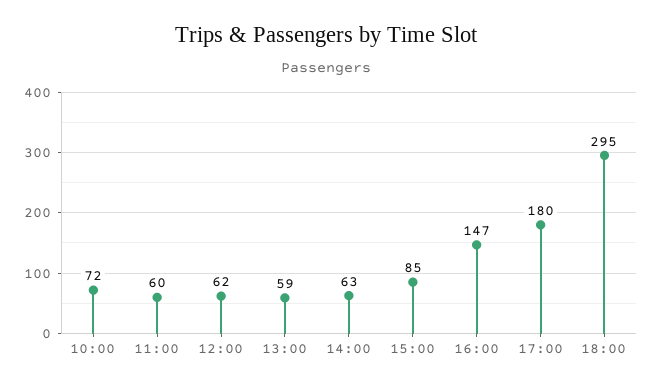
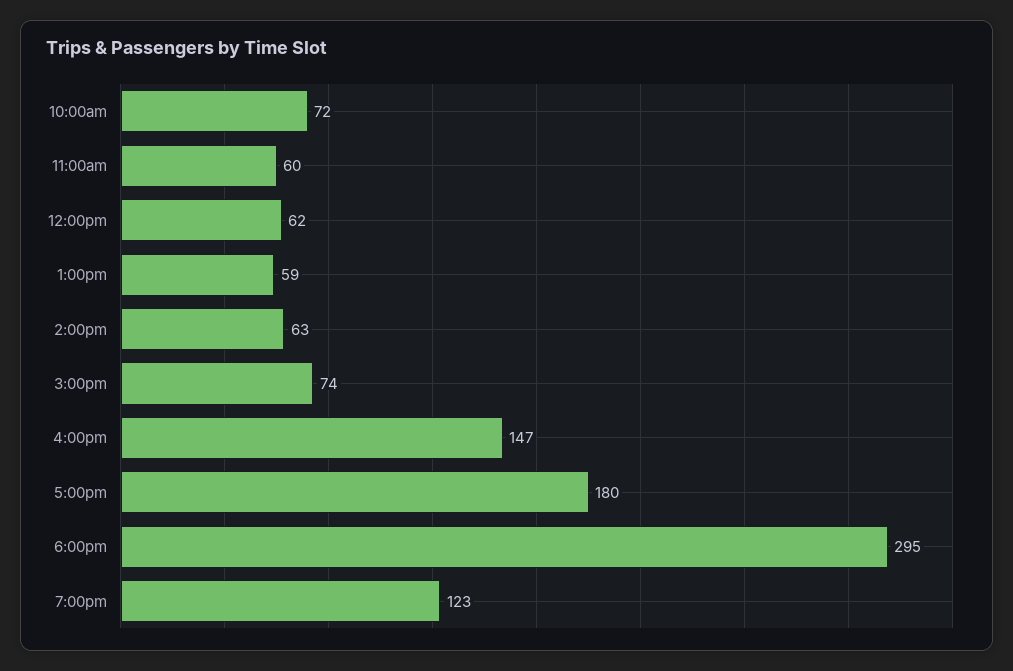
15:00: 85 -> 74
7:00pm: none -> 123

